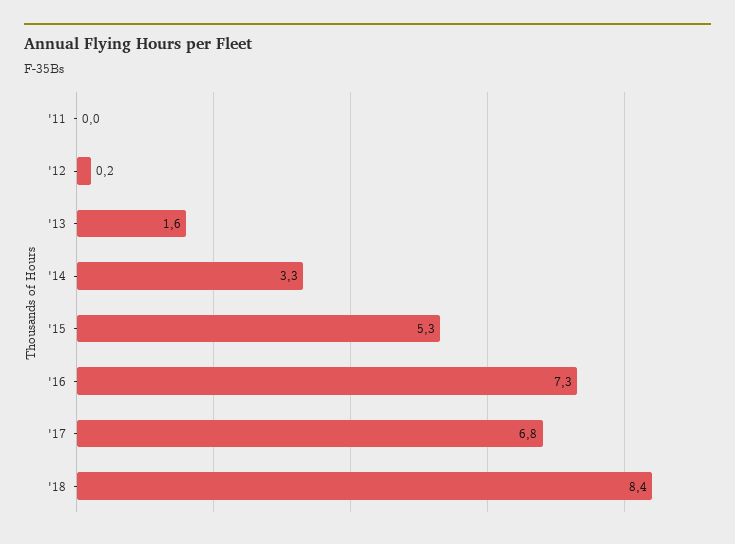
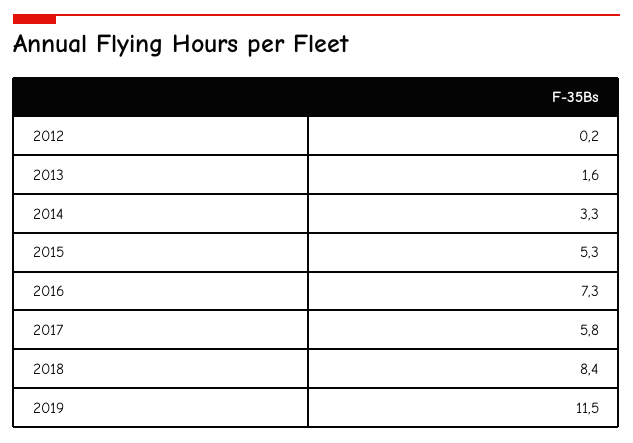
'11: 0 -> none
'17: 6.8 -> 5.8
2019: none -> 11.5

